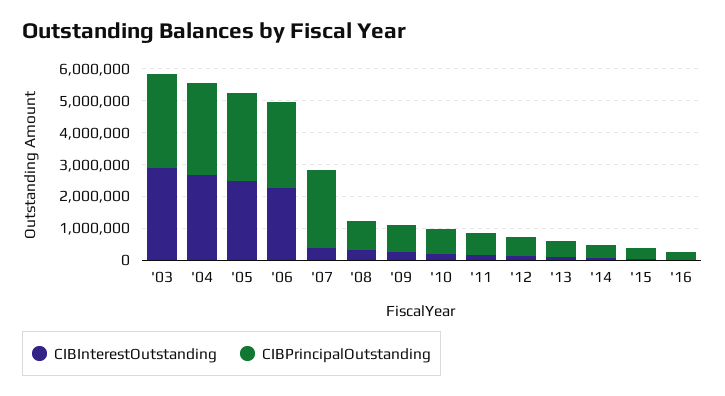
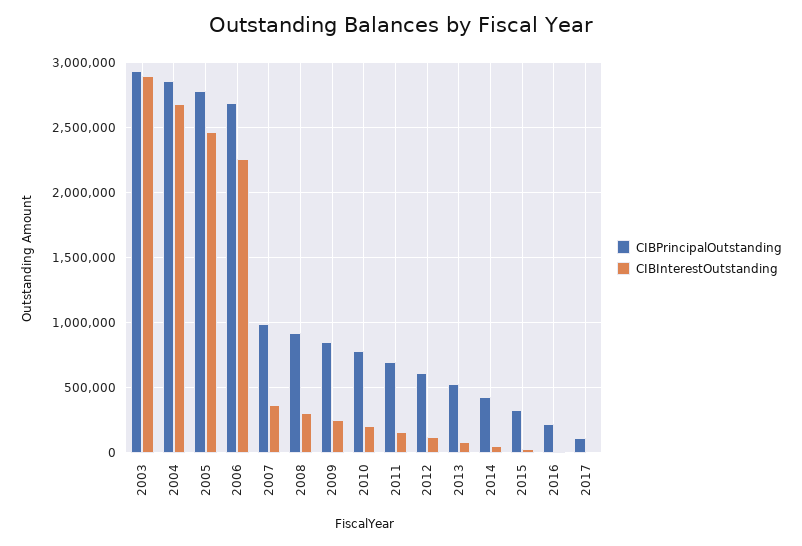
CIBPrincipalOutstanding, '07: 2500000 -> 1000000
CIBPrincipalOutstanding, 2017: none -> 100000
CIBInterestOutstanding, 2017: none -> 0

